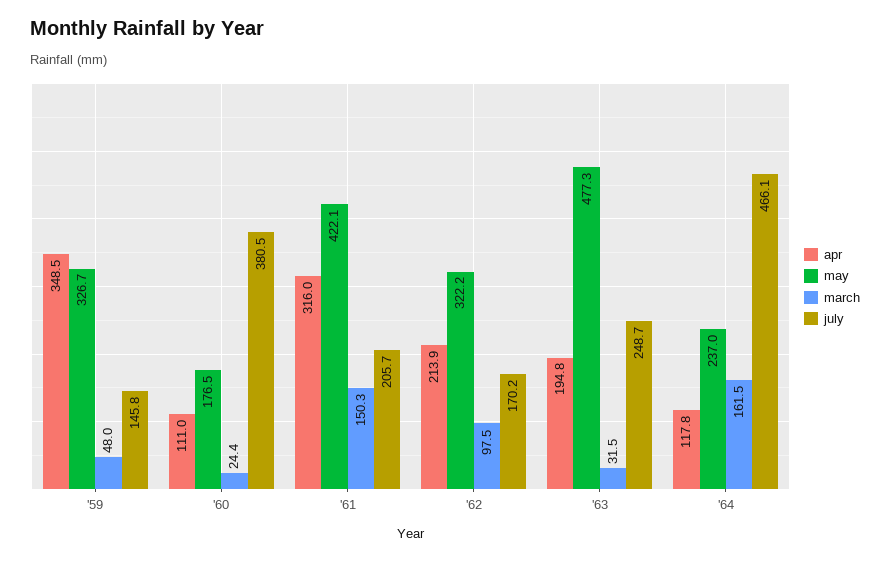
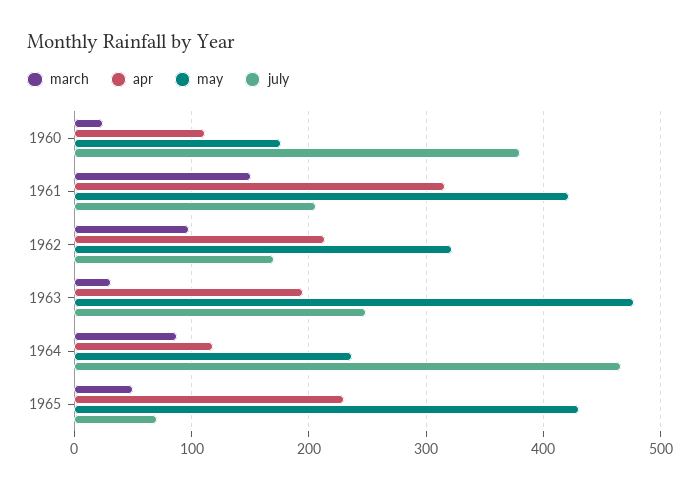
apr, '59: 348.5 -> none
may, '59: 326.7 -> none
march, '59: 48 -> none
july, '59: 145.8 -> none
march, '64: 161.5 -> 90
march, 1965: none -> 50
apr, 1965: none -> 230
may, 1965: none -> 430
july, 1965: none -> 70

